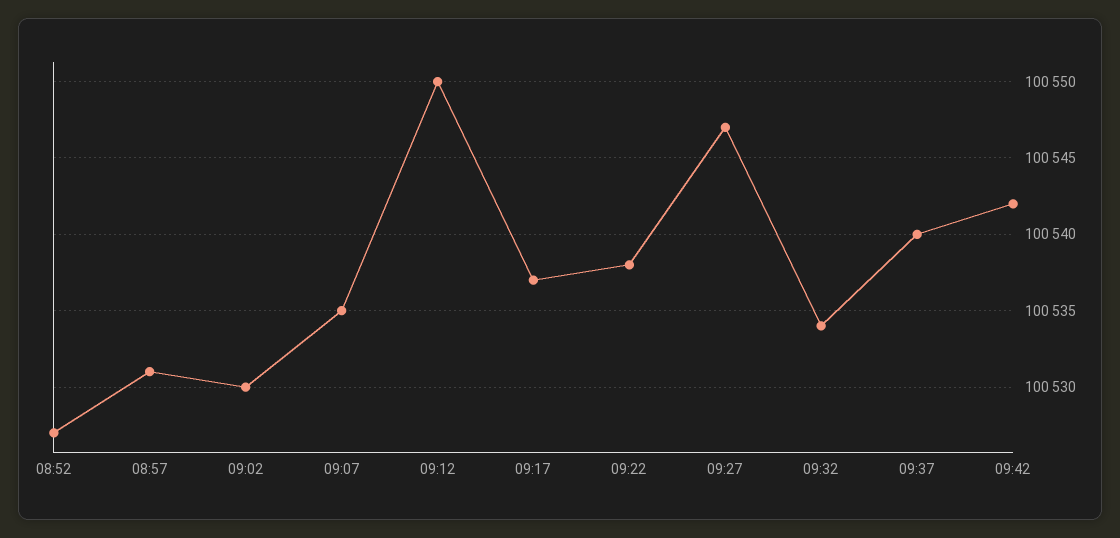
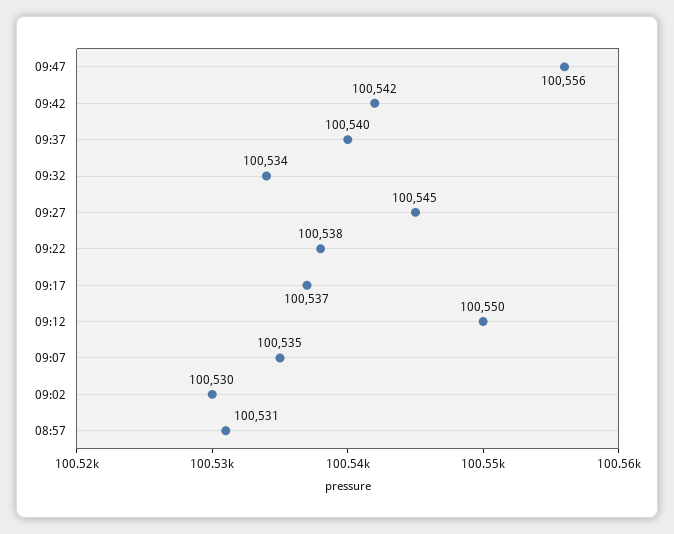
08:52: 100527 -> none
09:27: 100547 -> 100545
09:47: none -> 100556

